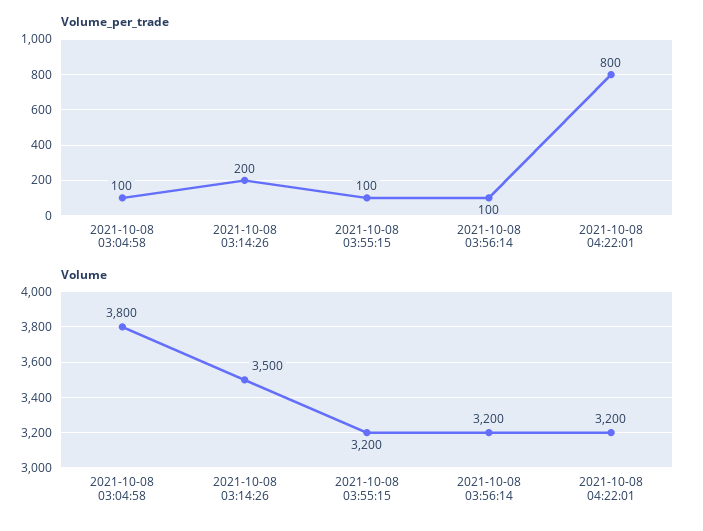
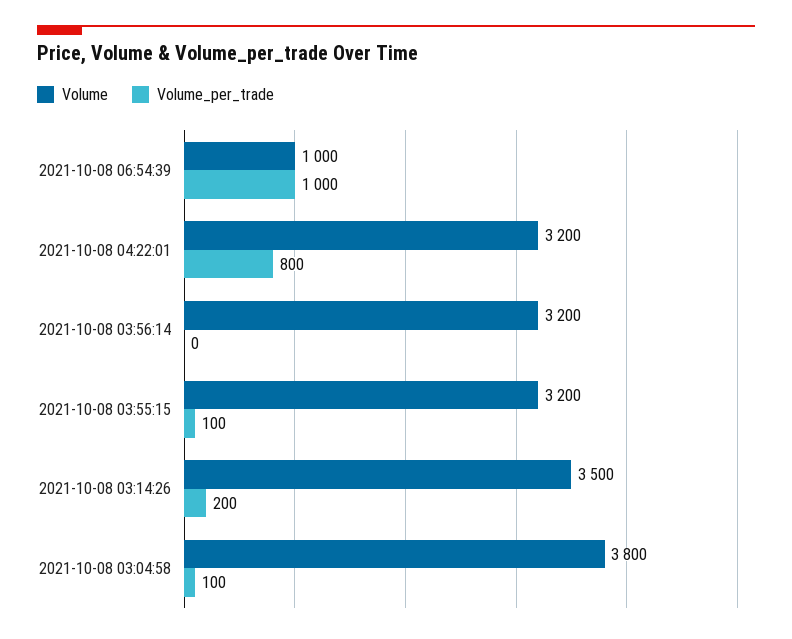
Volume_per_trade, 2021-10-08 03:56:14: 100 -> 0
Volume, 2021-10-08 06:54:39: none -> 1000
Volume_per_trade, 2021-10-08 06:54:39: none -> 1000

